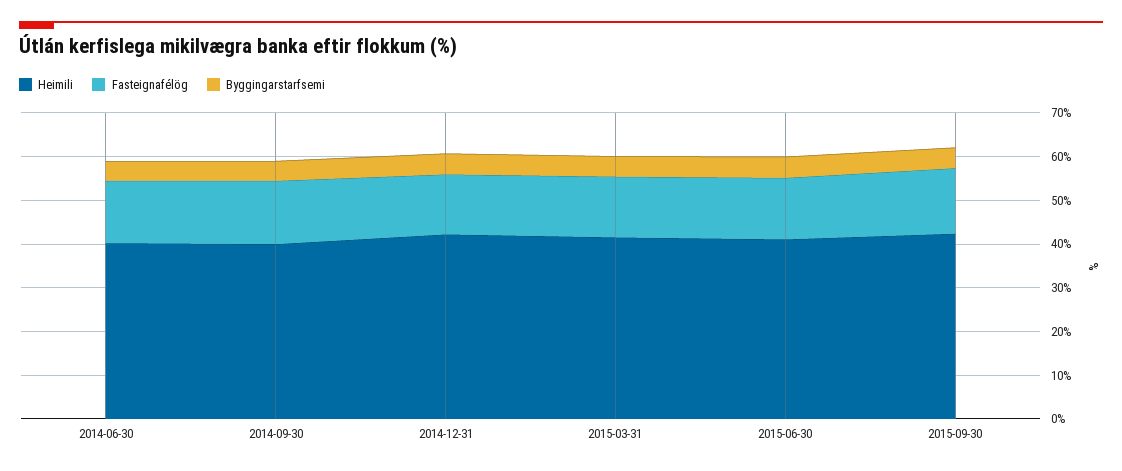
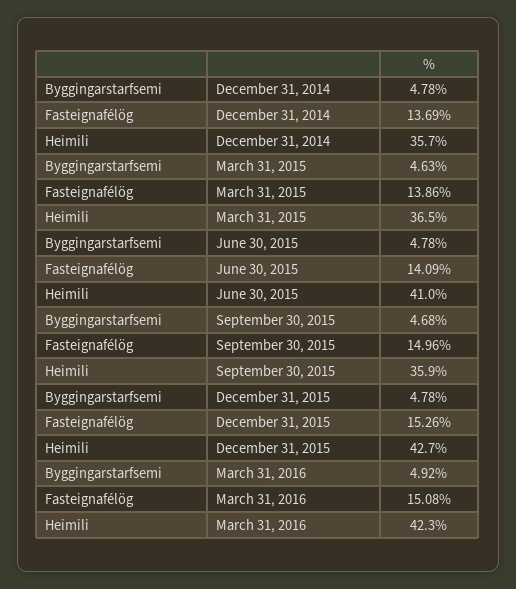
Heimili, 2014-06-30: 40 -> none
Fasteignafélög, 2014-06-30: 14 -> none
Byggingarstarfsemi, 2014-06-30: 4 -> none
Heimili, 2014-09-30: 40 -> none
Fasteignafélög, 2014-09-30: 14 -> none
Byggingarstarfsemi, 2014-09-30: 4 -> none
Heimili, 2014-12-31: 42 -> 35.7
Heimili, 2015-03-31: 42 -> 36.5
Heimili, 2015-09-30: 42 -> 35.9
Byggingarstarfsemi, December 31, 2015: none -> 4.78
Fasteignafélög, December 31, 2015: none -> 15.26
Heimili, December 31, 2015: none -> 42.7
Byggingarstarfsemi, March 31, 2016: none -> 4.92
Fasteignafélög, March 31, 2016: none -> 15.08
Heimili, March 31, 2016: none -> 42.3

